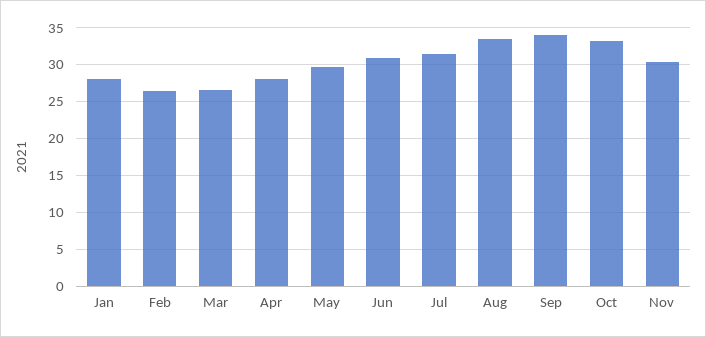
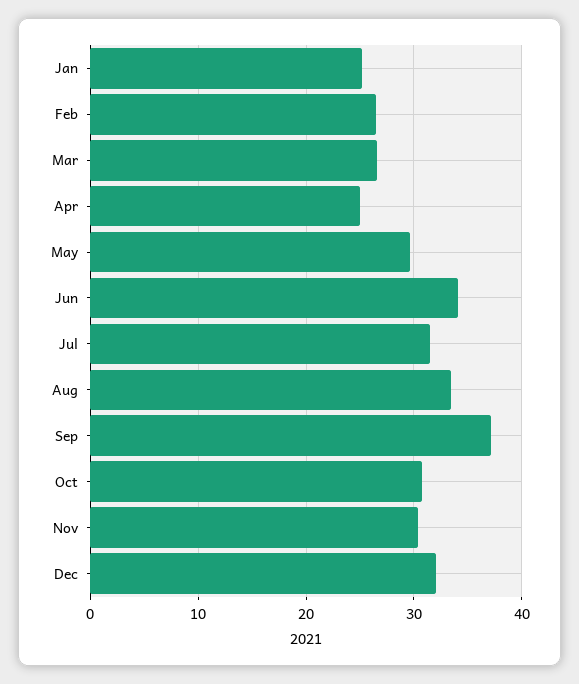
Jan: 28 -> 25
Apr: 28 -> 25
Jun: 31 -> 34
Sep: 34 -> 37
Oct: 33 -> 31
Dec: none -> 32

